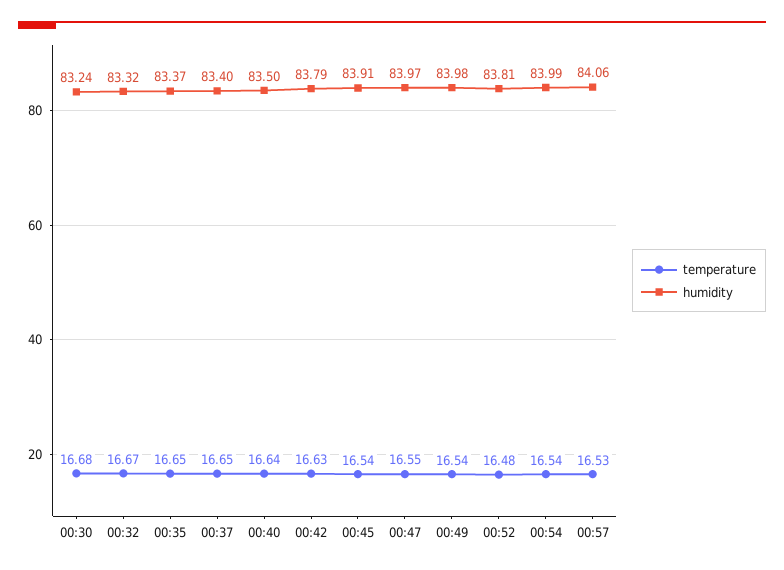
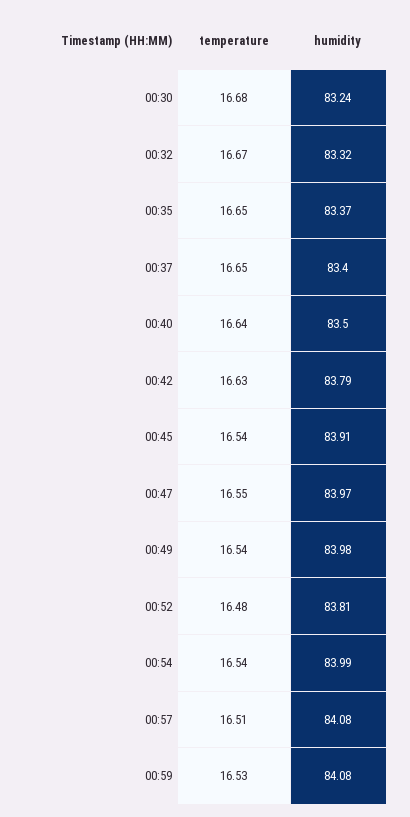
temperature, 00:57: 16.53 -> 16.51
humidity, 00:57: 84.06 -> 84.08
temperature, 00:59: none -> 16.53
humidity, 00:59: none -> 84.08

